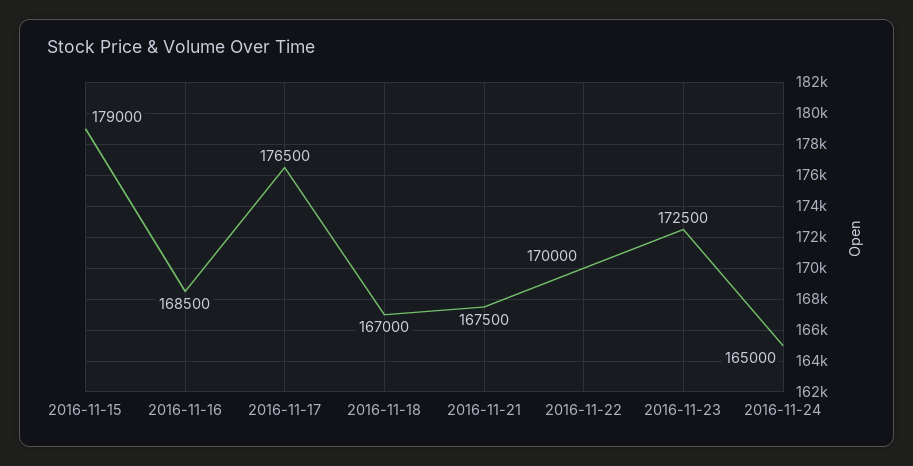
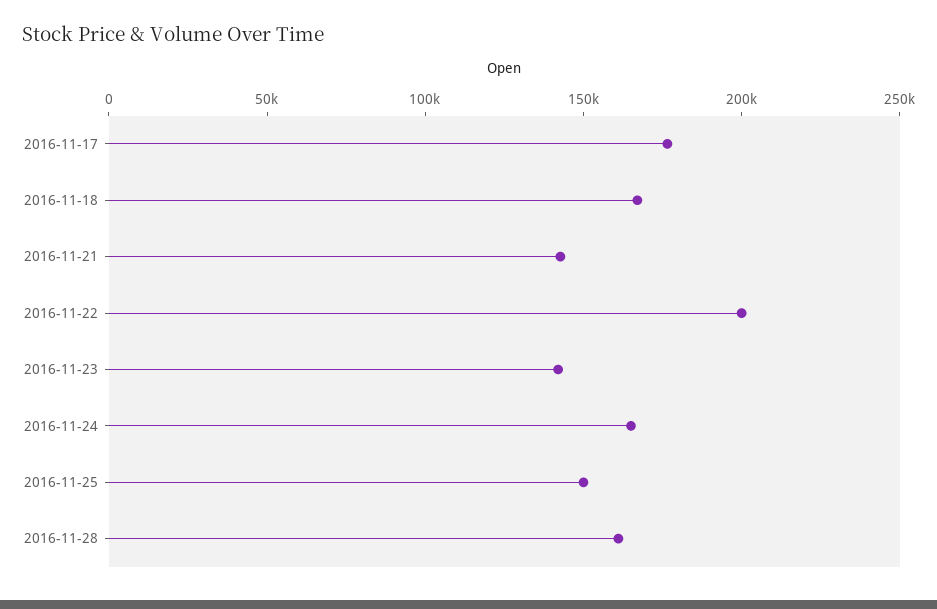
2016-11-15: 179000 -> none
2016-11-16: 168500 -> none
2016-11-21: 167500 -> 140000
2016-11-22: 170000 -> 200000
2016-11-23: 172500 -> 140000
2016-11-25: none -> 150000
2016-11-28: none -> 160000

